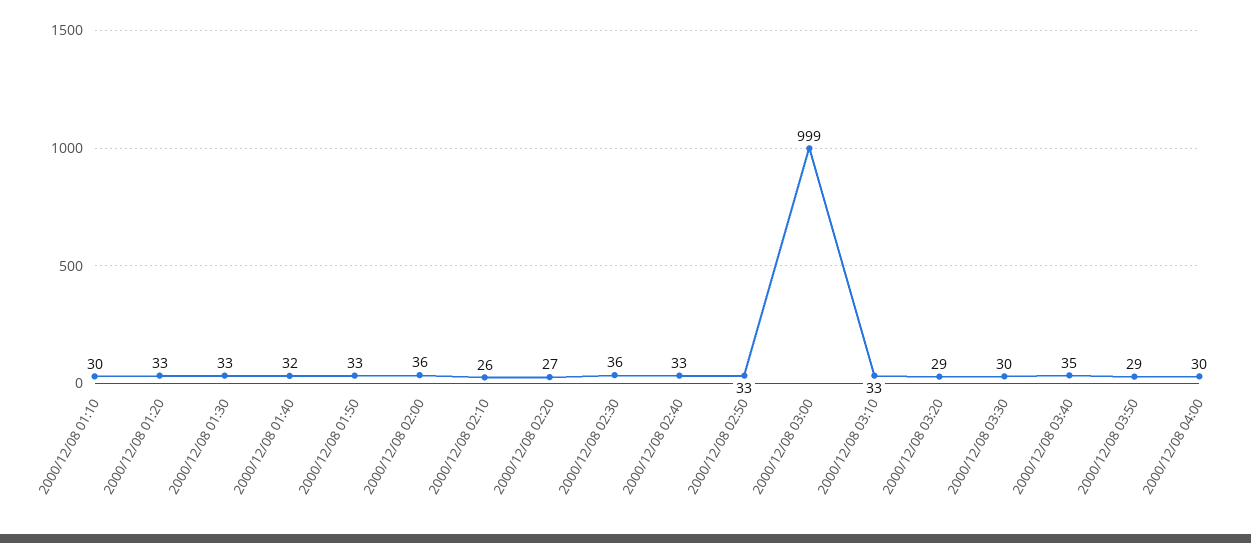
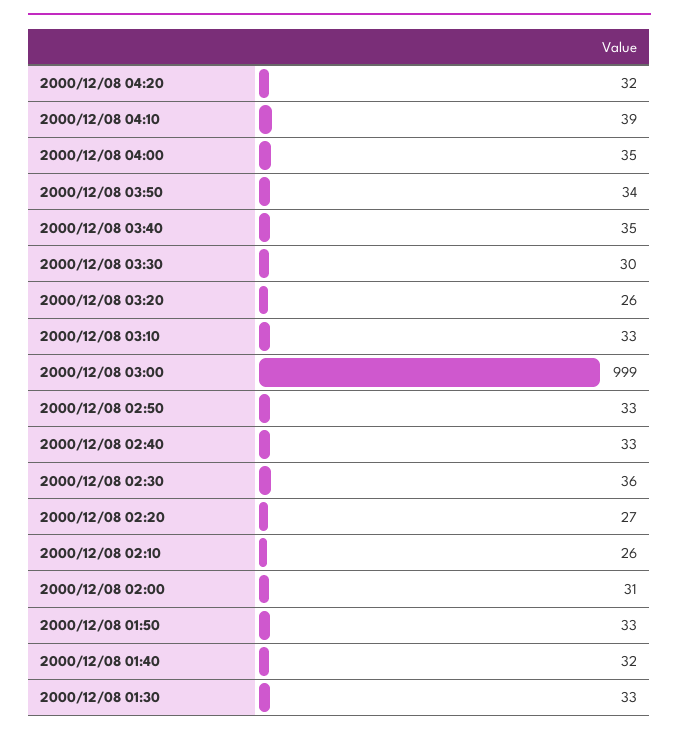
2000/12/08 01:10: 30 -> none
2000/12/08 01:20: 33 -> none
2000/12/08 02:00: 36 -> 31
2000/12/08 03:20: 29 -> 26
2000/12/08 03:50: 29 -> 34
2000/12/08 04:00: 30 -> 35
2000/12/08 04:20: none -> 32
2000/12/08 04:10: none -> 39

